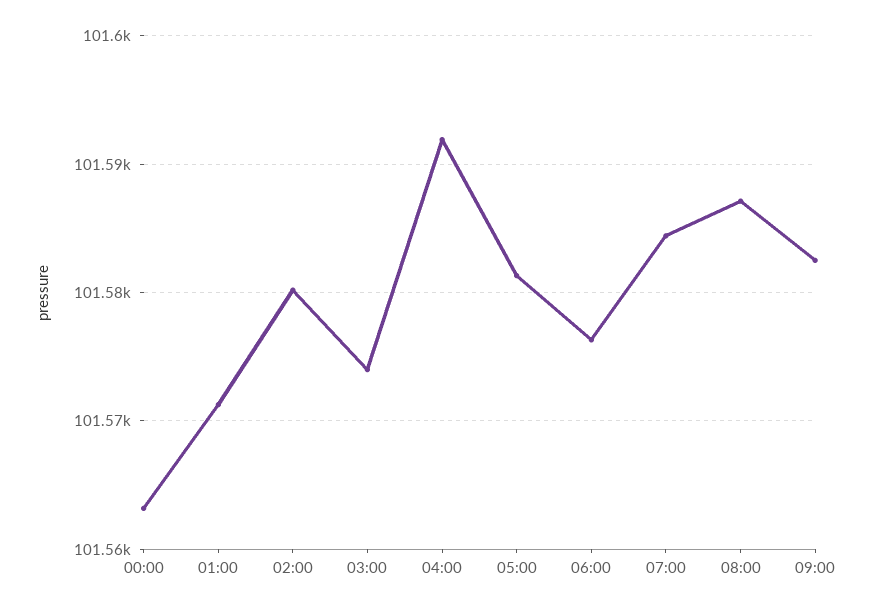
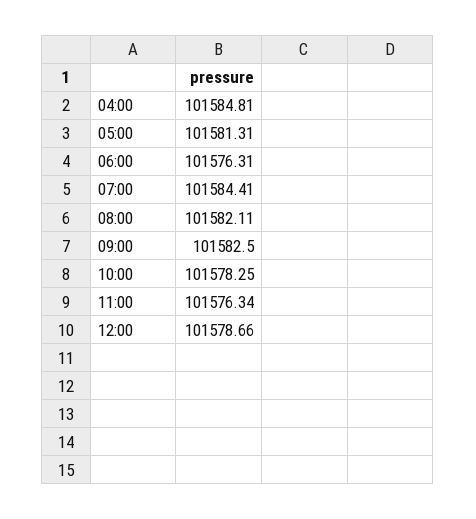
00:00: 101563 -> none
01:00: 101571 -> none
02:00: 101580 -> none
03:00: 101574 -> none
04:00: 101592 -> 101584.81
08:00: 101587 -> 101582.11
10:00: none -> 101578.25
11:00: none -> 101576.34
12:00: none -> 101578.66

